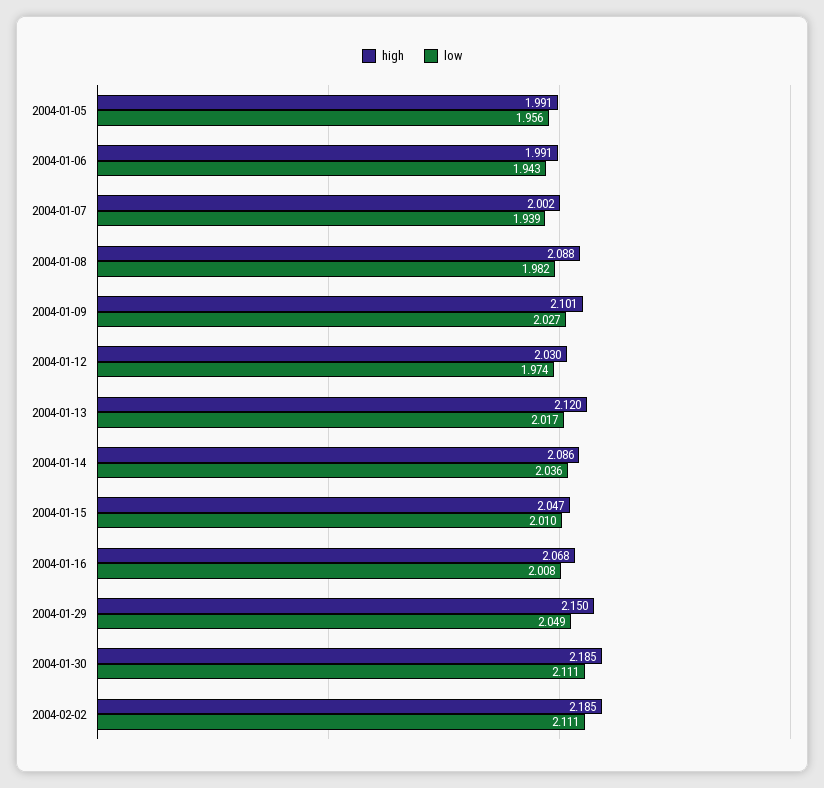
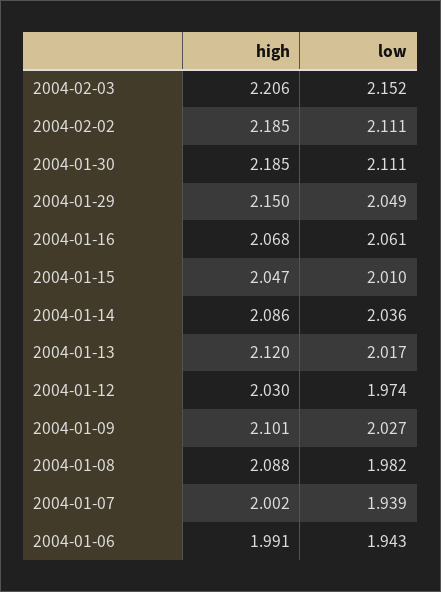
high, 2004-01-05: 1.991 -> none
low, 2004-01-05: 1.956 -> none
low, 2004-01-16: 2.008 -> 2.061
high, 2004-02-03: none -> 2.206
low, 2004-02-03: none -> 2.152

